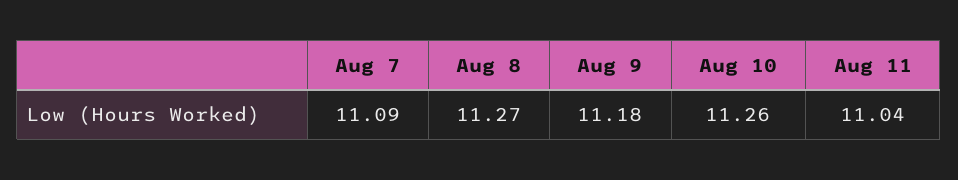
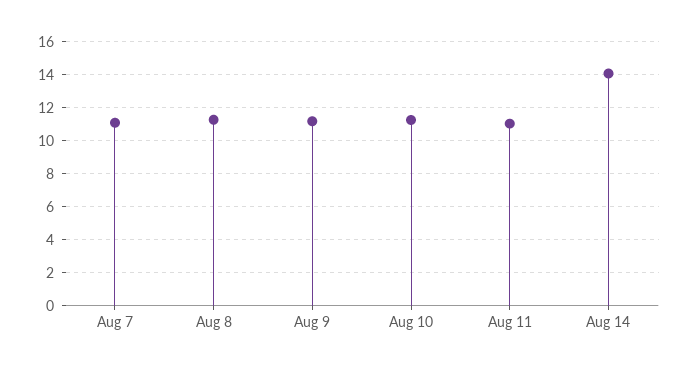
Aug 14: none -> 14

